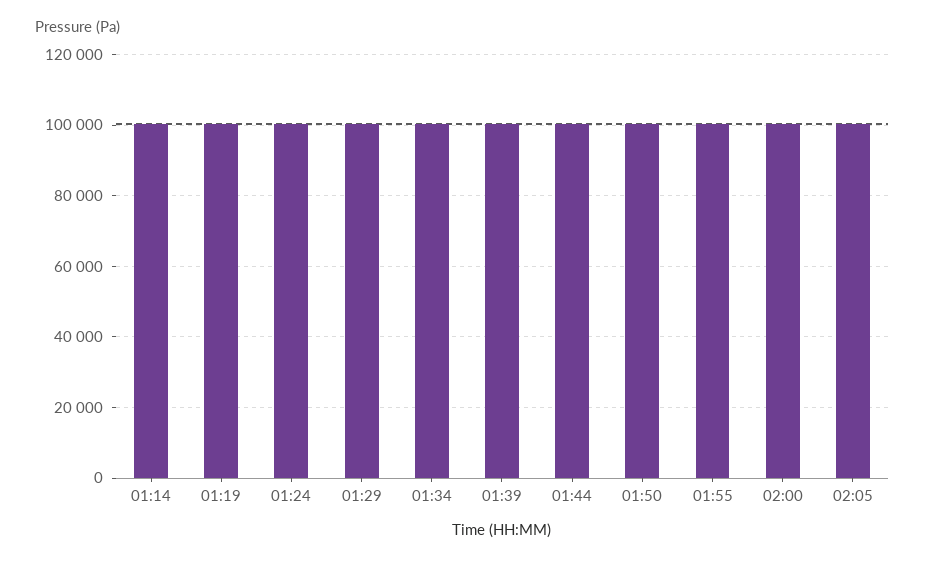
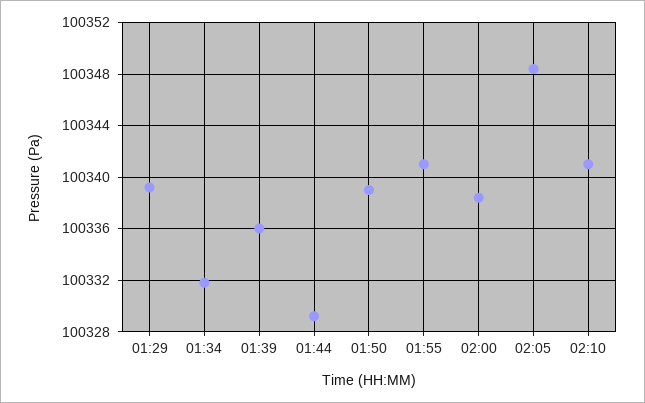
01:14: 100000 -> none
01:19: 100000 -> none
01:24: 100000 -> none
02:10: none -> 100341

